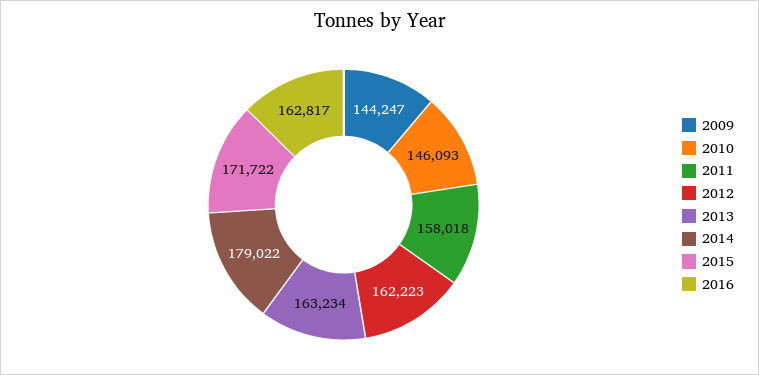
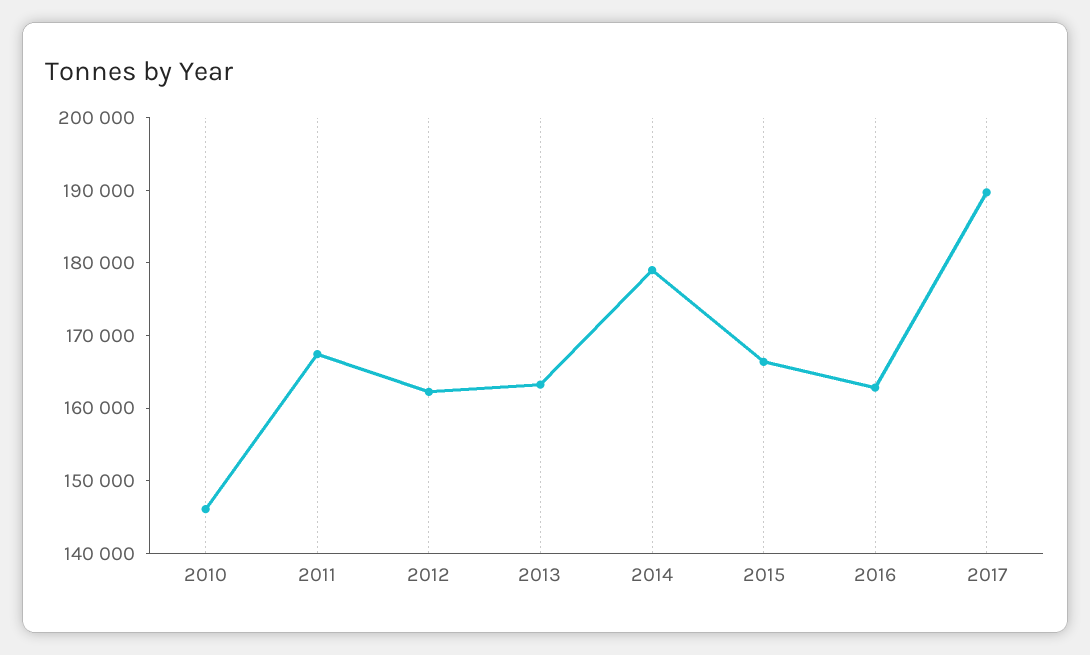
2009: 144247 -> none
2011: 158018 -> 168000
2015: 171722 -> 166000
2017: none -> 190000

